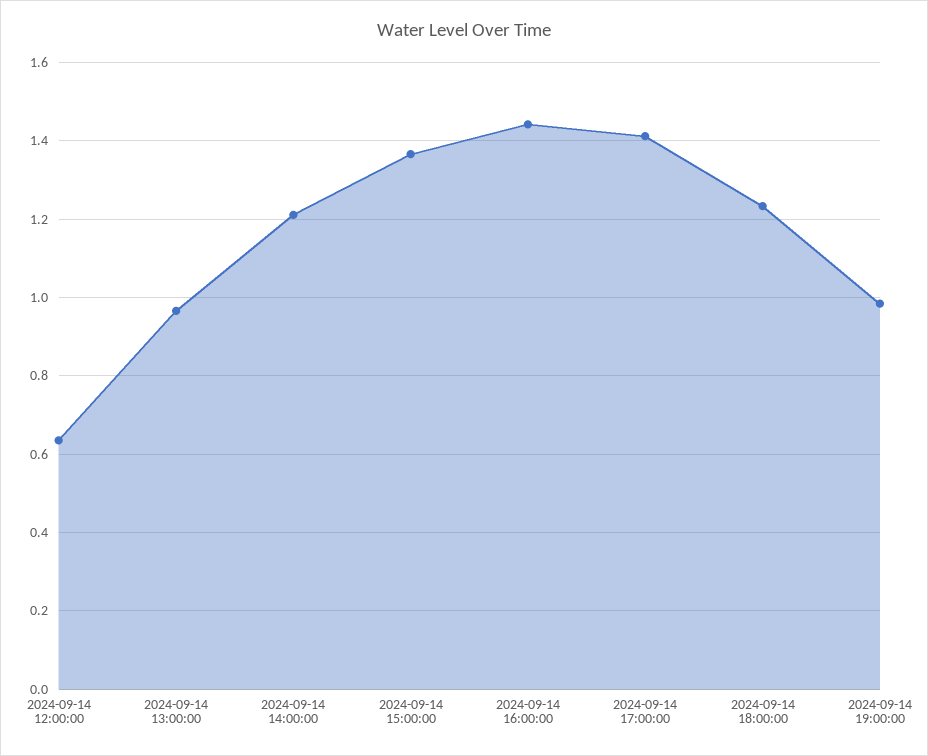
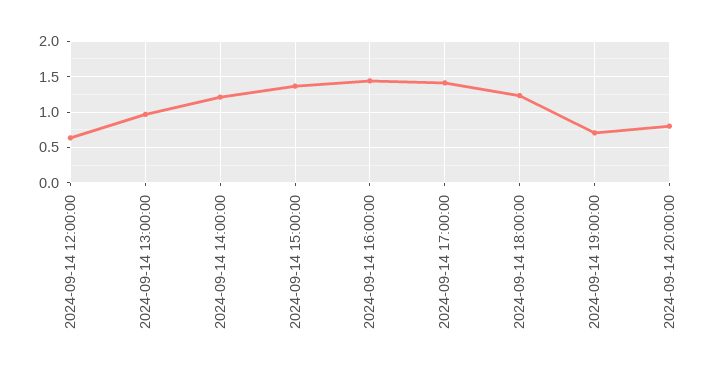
2024-09-14 19:00:00: 0.98 -> 0.7
2024-09-14 20:00:00: none -> 0.8

